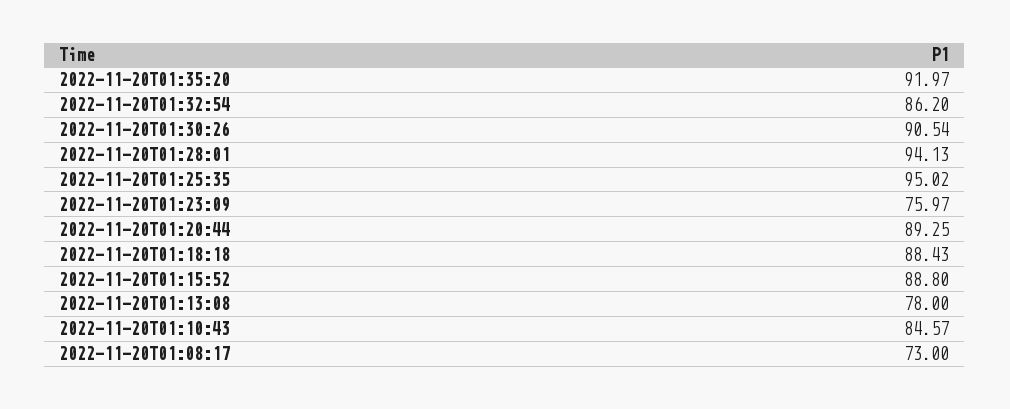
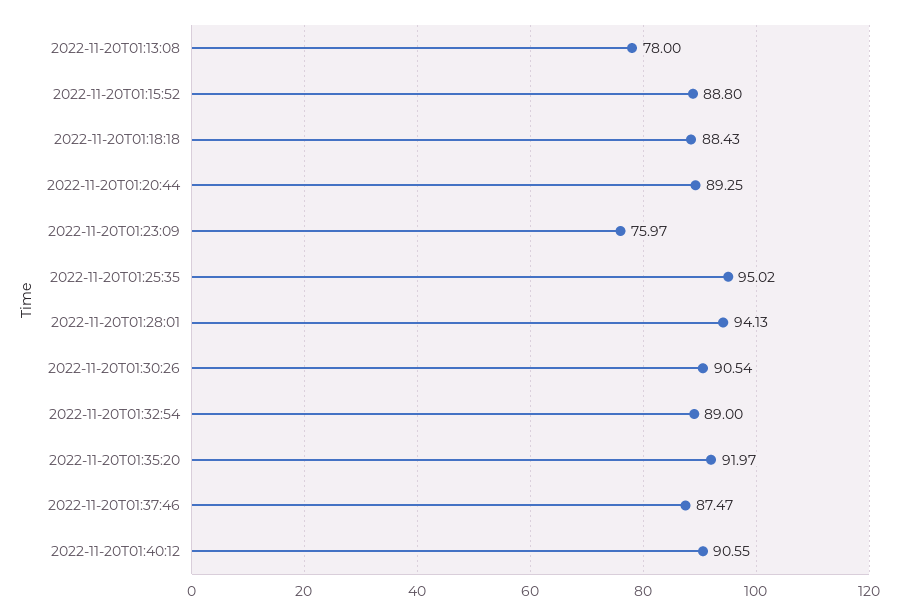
2022-11-20T01:32:54: 86.2 -> 89
2022-11-20T01:10:43: 84.57 -> none
2022-11-20T01:08:17: 73 -> none
2022-11-20T01:37:46: none -> 87.47
2022-11-20T01:40:12: none -> 90.55

